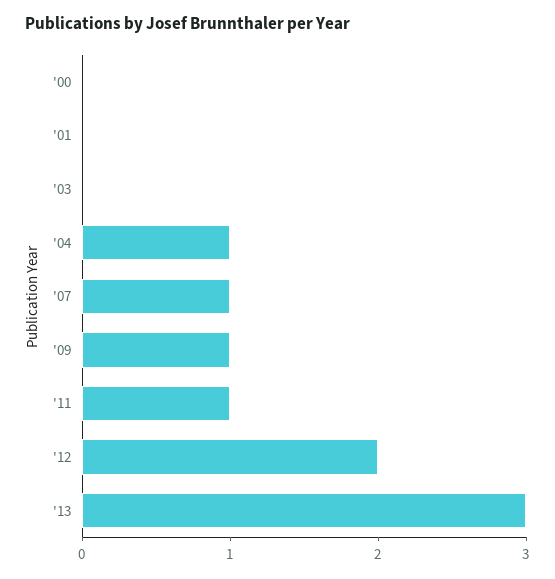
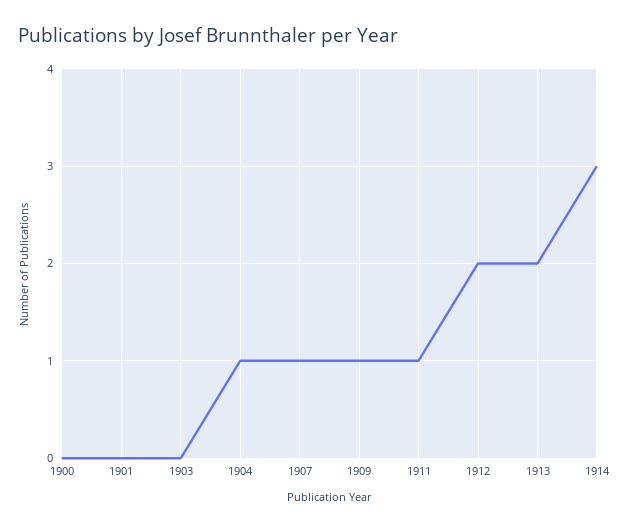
'13: 3 -> 2
1914: none -> 3

